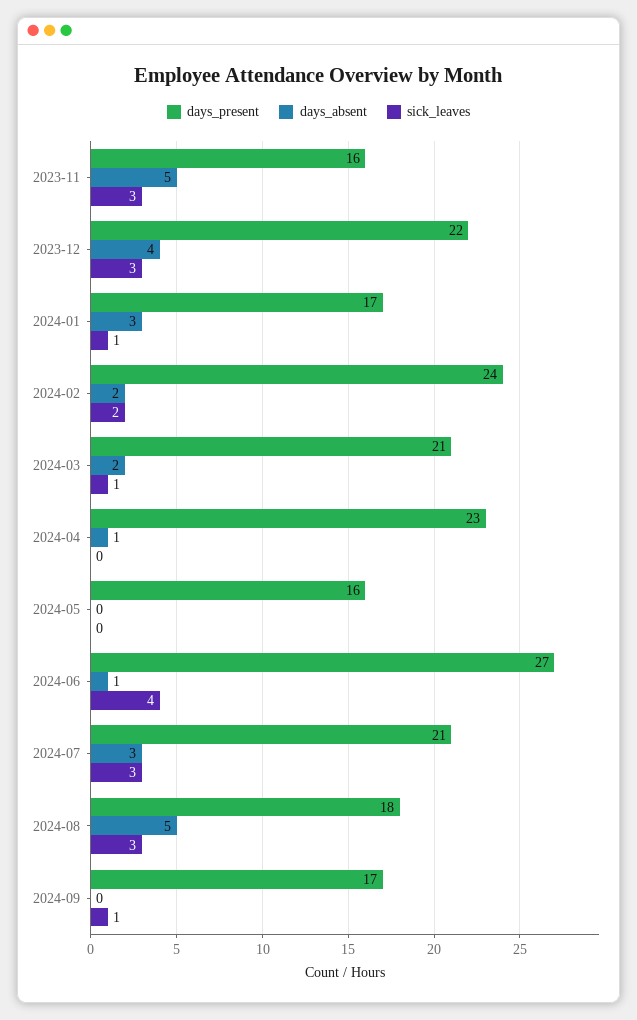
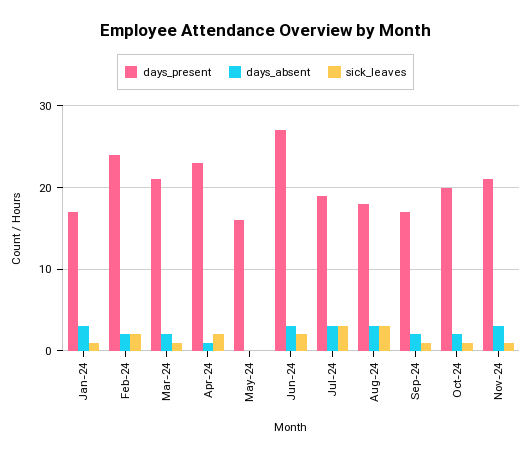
days_present, 2023-11: 16 -> none
days_absent, 2023-11: 5 -> none
sick_leaves, 2023-11: 3 -> none
days_present, 2023-12: 22 -> none
days_absent, 2023-12: 4 -> none
sick_leaves, 2023-12: 3 -> none
sick_leaves, 2024-04: 0 -> 2
days_absent, 2024-06: 1 -> 3
sick_leaves, 2024-06: 4 -> 2
days_present, 2024-07: 21 -> 19
days_absent, 2024-08: 5 -> 3
days_absent, 2024-09: 0 -> 2
days_present, Oct-24: none -> 20
days_absent, Oct-24: none -> 2
sick_leaves, Oct-24: none -> 1
days_present, Nov-24: none -> 21
days_absent, Nov-24: none -> 3
sick_leaves, Nov-24: none -> 1

